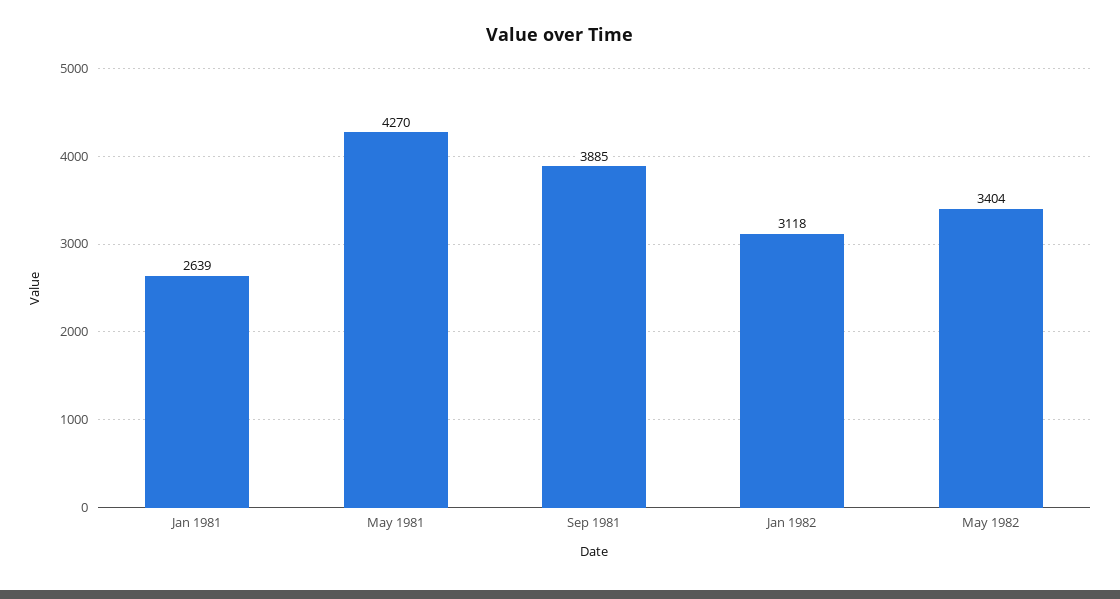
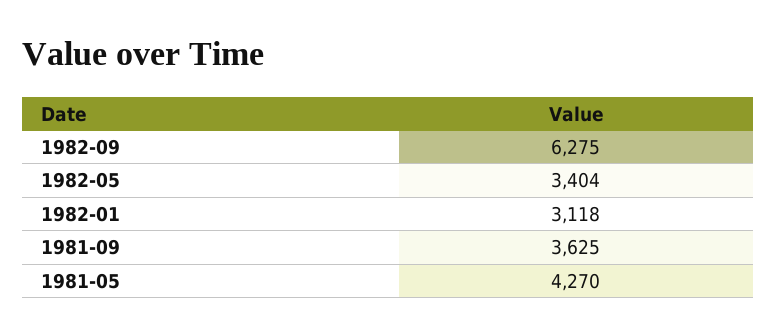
Jan 1981: 2639 -> none
Sep 1981: 3885 -> 3625
1982-09: none -> 6275

